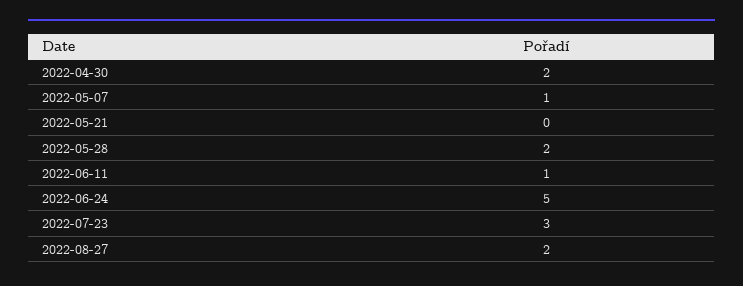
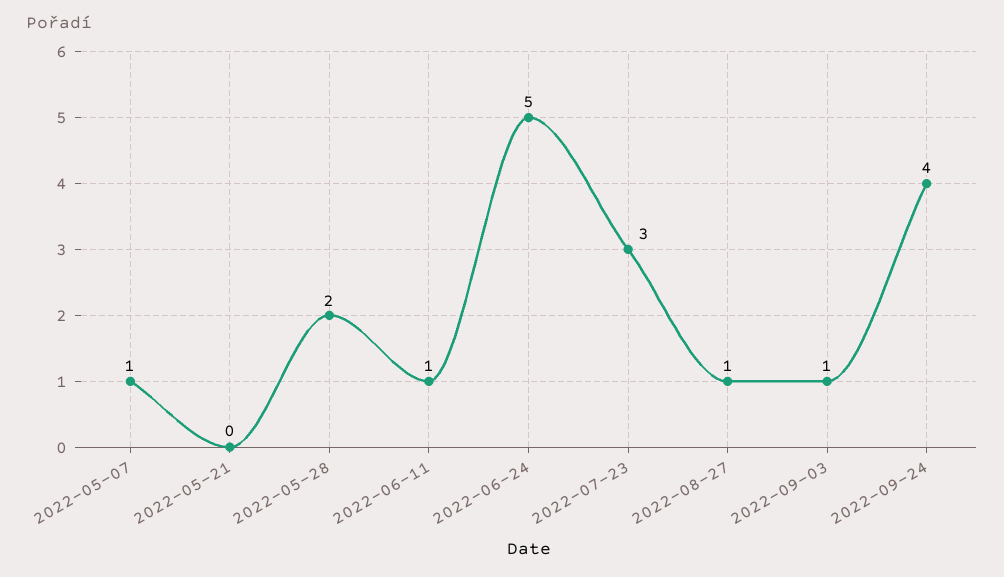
2022-04-30: 2 -> none
2022-08-27: 2 -> 1
2022-09-03: none -> 1
2022-09-24: none -> 4

